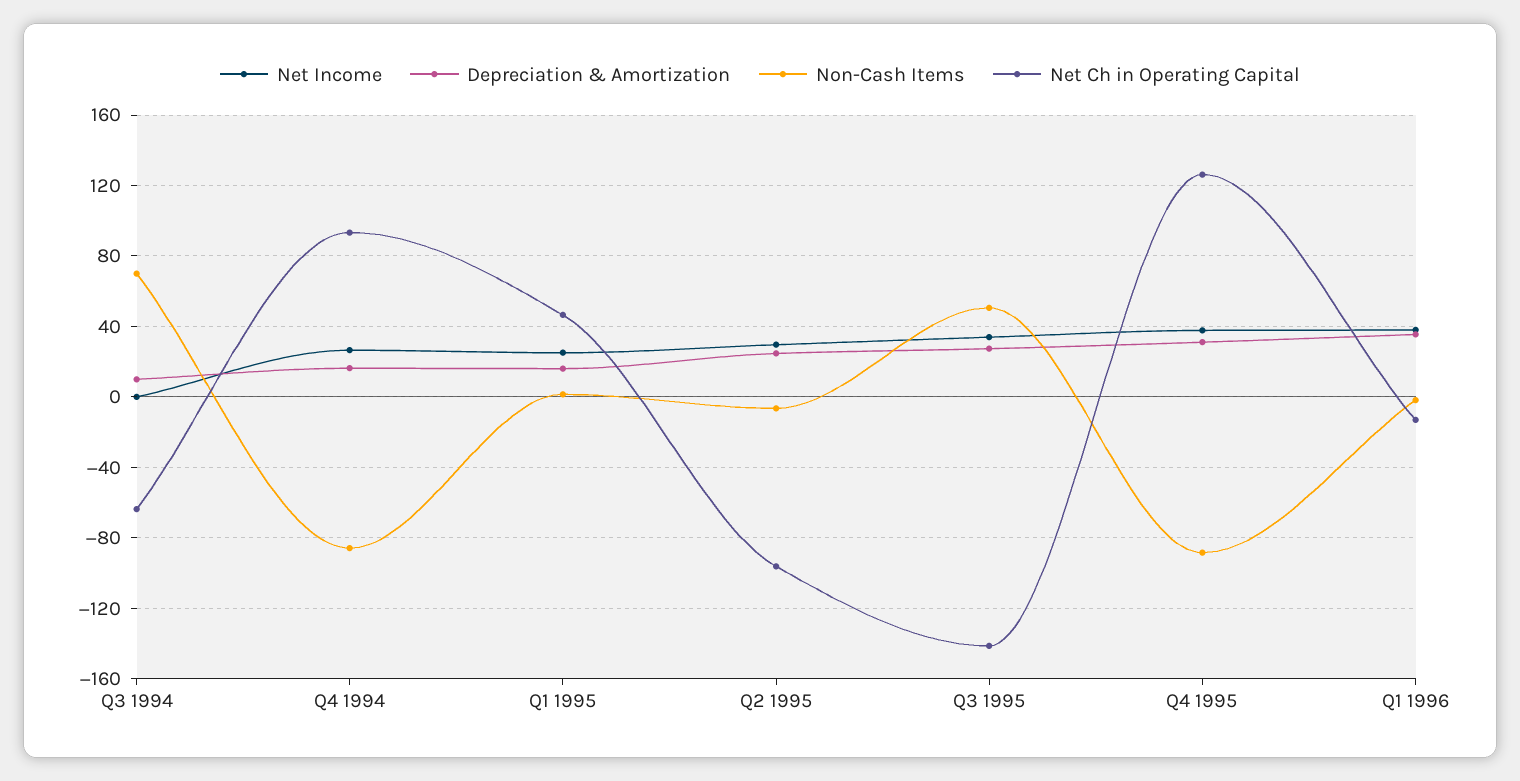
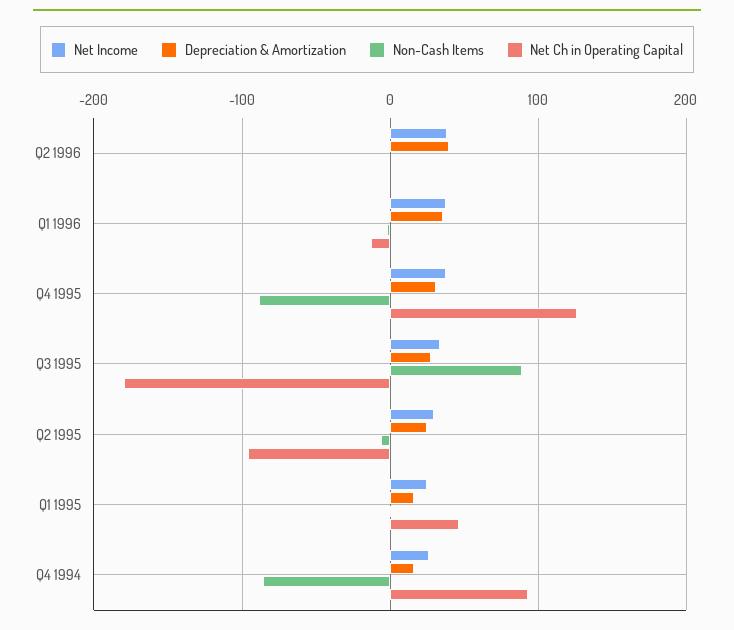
Net Income, Q3 1994: 0 -> none
Depreciation & Amortization, Q3 1994: 10 -> none
Non-Cash Items, Q3 1994: 70 -> none
Net Ch in Operating Capital, Q3 1994: -65 -> none
Non-Cash Items, Q3 1995: 50 -> 90
Net Ch in Operating Capital, Q3 1995: -140 -> -180
Net Income, Q2 1996: none -> 40
Depreciation & Amortization, Q2 1996: none -> 40
Non-Cash Items, Q2 1996: none -> 0
Net Ch in Operating Capital, Q2 1996: none -> 0

